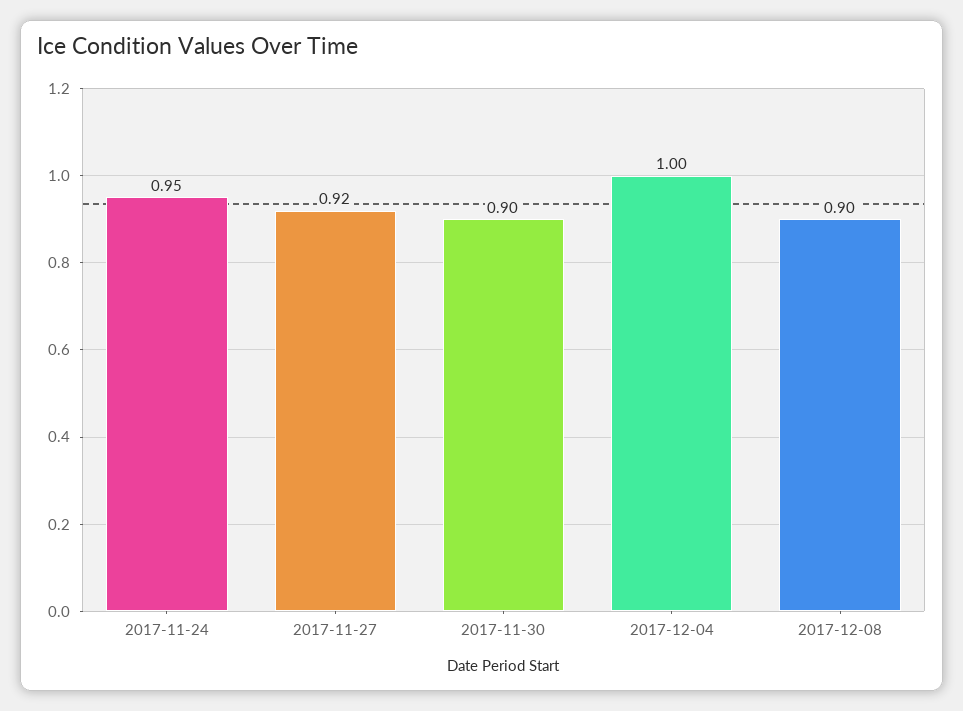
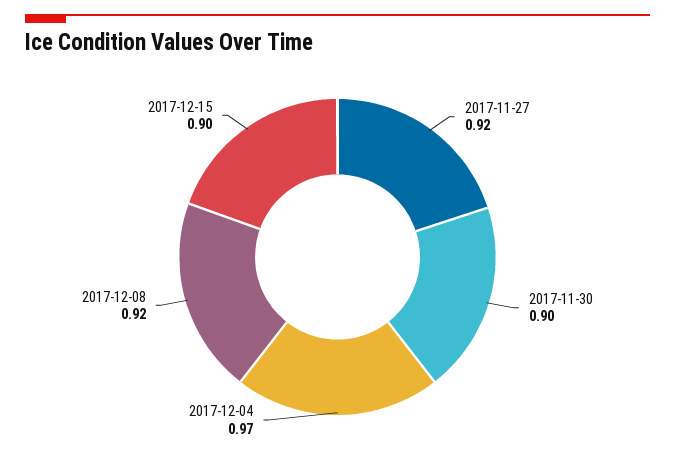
2017-11-24: 0.95 -> none
2017-12-04: 1 -> 0.97
2017-12-08: 0.9 -> 0.92
2017-12-15: none -> 0.9

